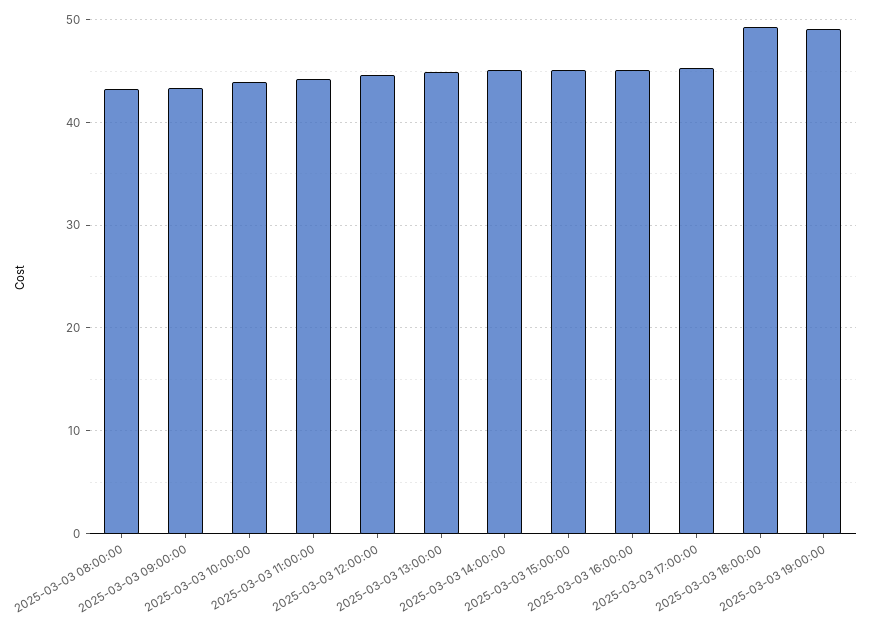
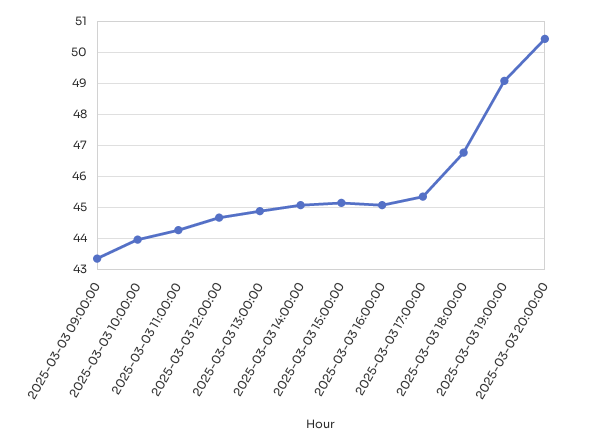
2025-03-03 08:00:00: 43 -> none
2025-03-03 18:00:00: 49 -> 46.8
2025-03-03 20:00:00: none -> 50.4

